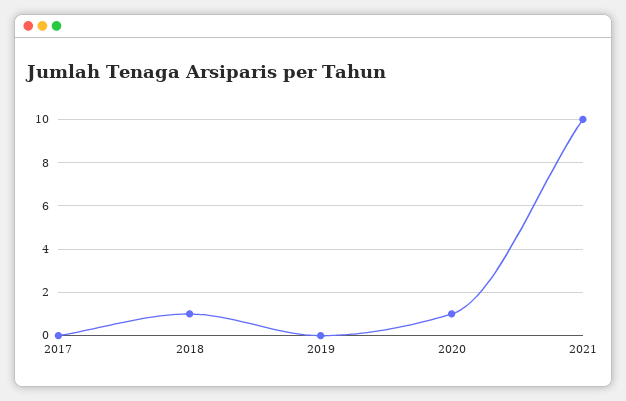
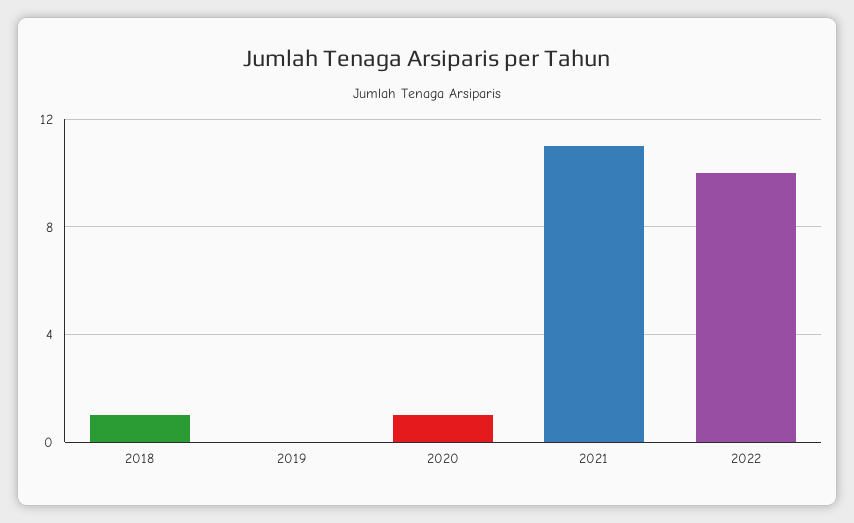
2017: 0 -> none
2021: 10 -> 11
2022: none -> 10

